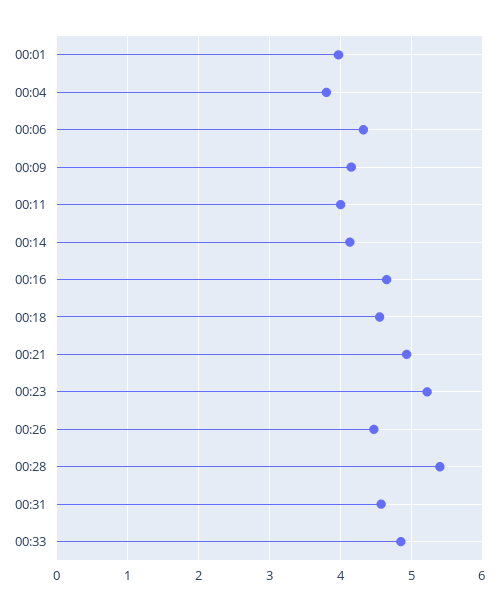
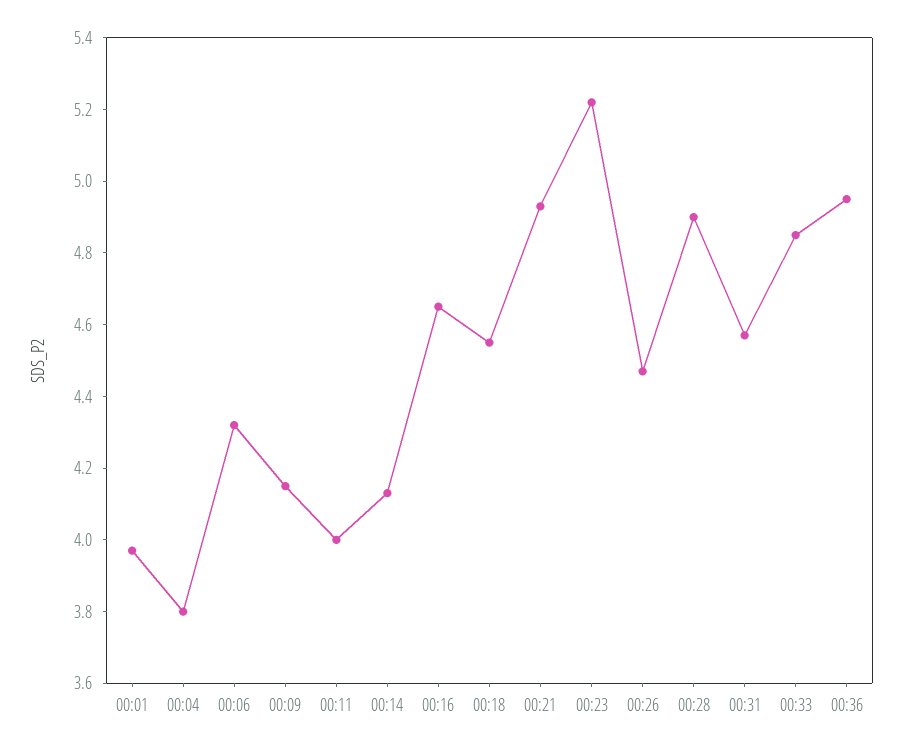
00:28: 5.4 -> 4.9
00:36: none -> 4.95

